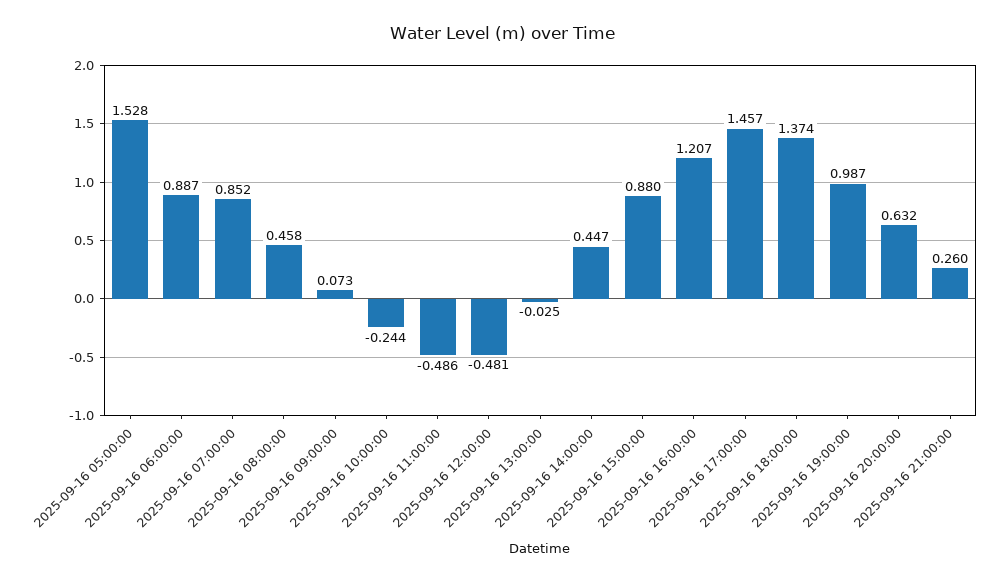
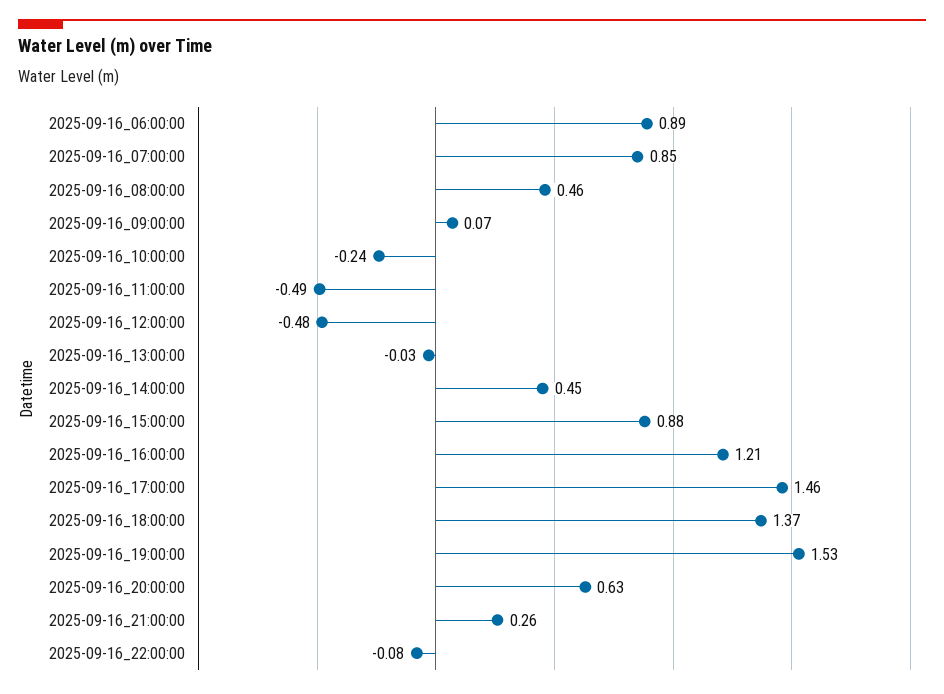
2025-09-16 05:00:00: 1.528 -> none
2025-09-16 19:00:00: 0.987 -> 1.53
2025-09-16_22:00:00: none -> -0.08

